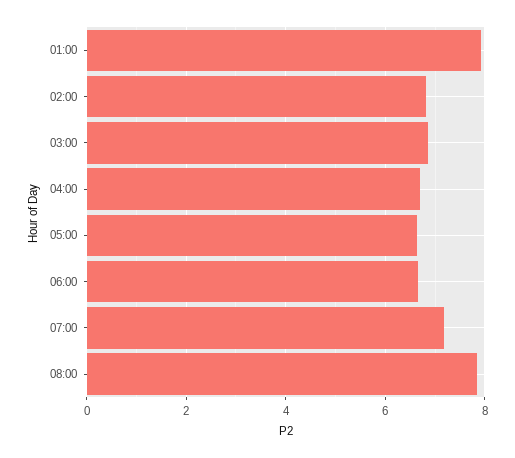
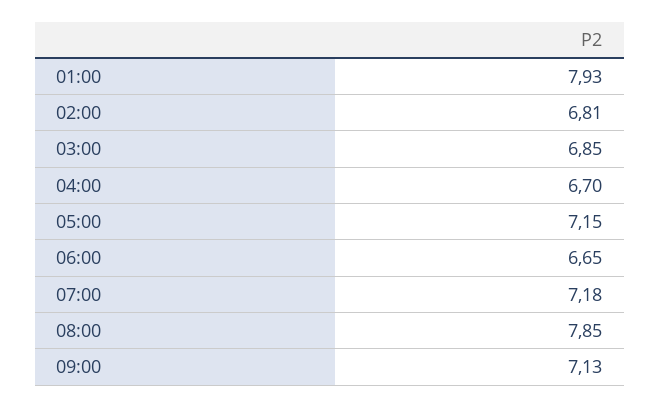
05:00: 6.6 -> 7.15
09:00: none -> 7.13

